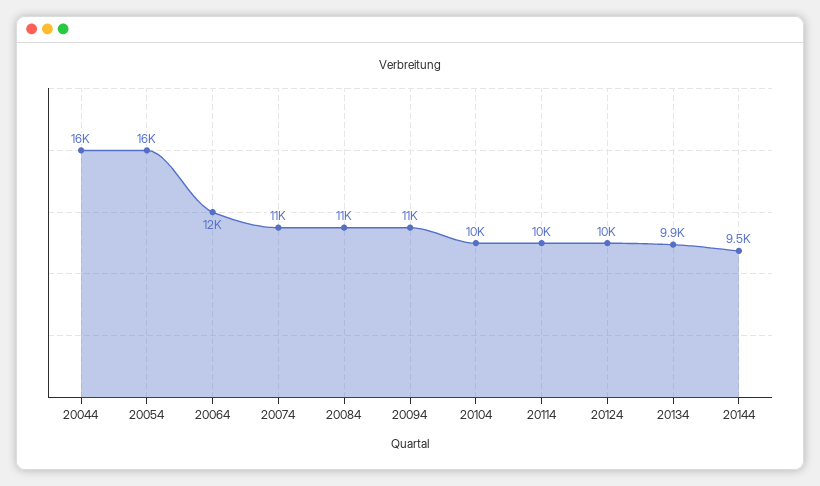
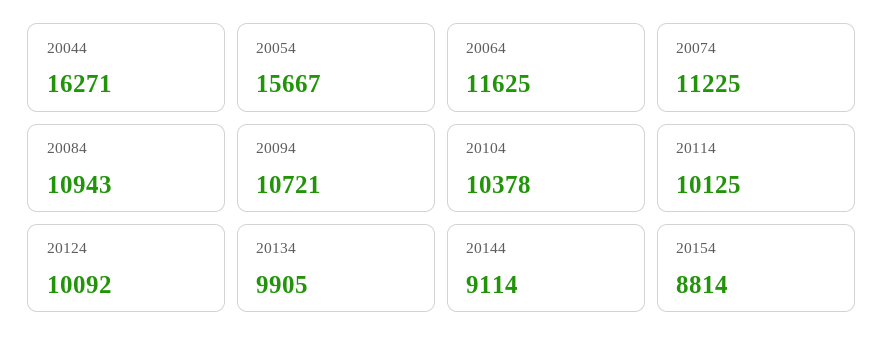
20144: 9500 -> 9114
20154: none -> 8814

